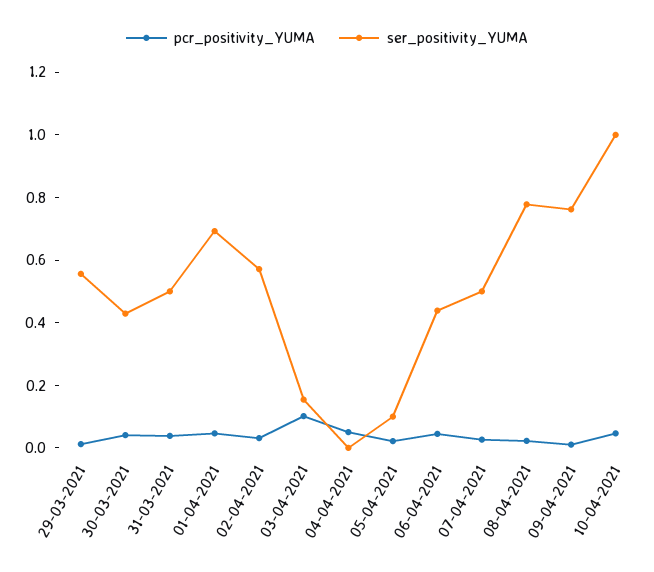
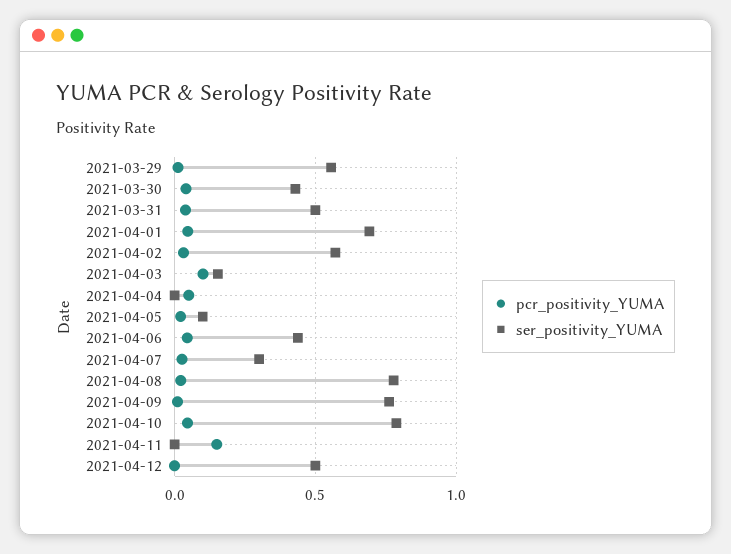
ser_positivity_YUMA, 07-04-2021: 0.5 -> 0.3
ser_positivity_YUMA, 10-04-2021: 1 -> 0.8
pcr_positivity_YUMA, 2021-04-11: none -> 0.15
ser_positivity_YUMA, 2021-04-11: none -> 0
pcr_positivity_YUMA, 2021-04-12: none -> 0
ser_positivity_YUMA, 2021-04-12: none -> 0.5

